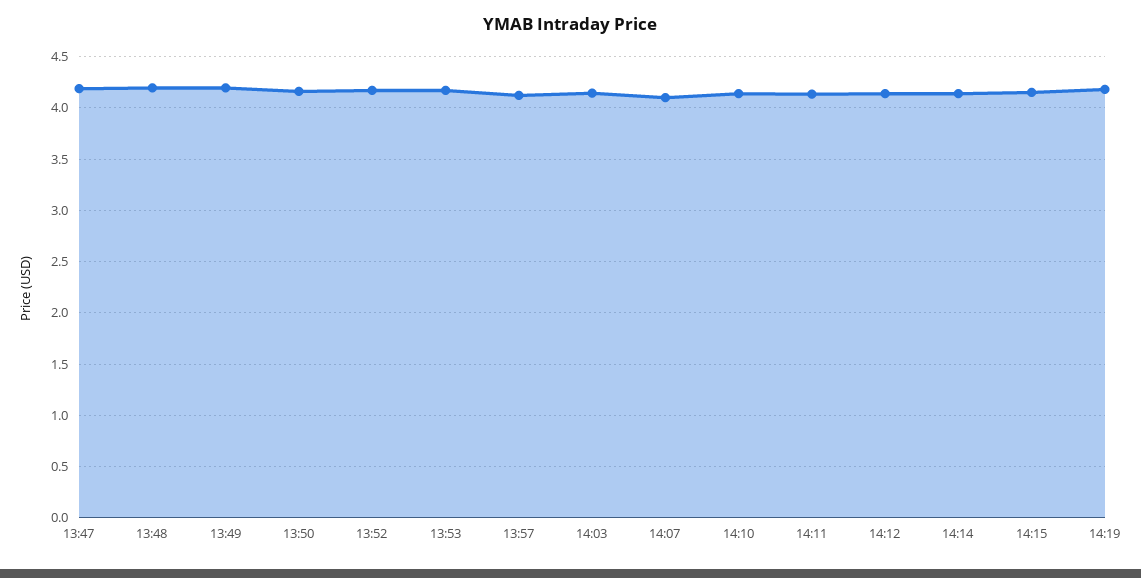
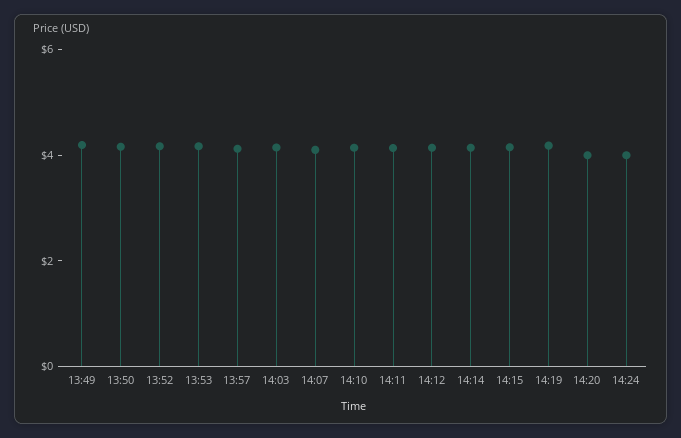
13:47: 4.2 -> none
13:48: 4.2 -> none
14:20: none -> 4
14:24: none -> 4

